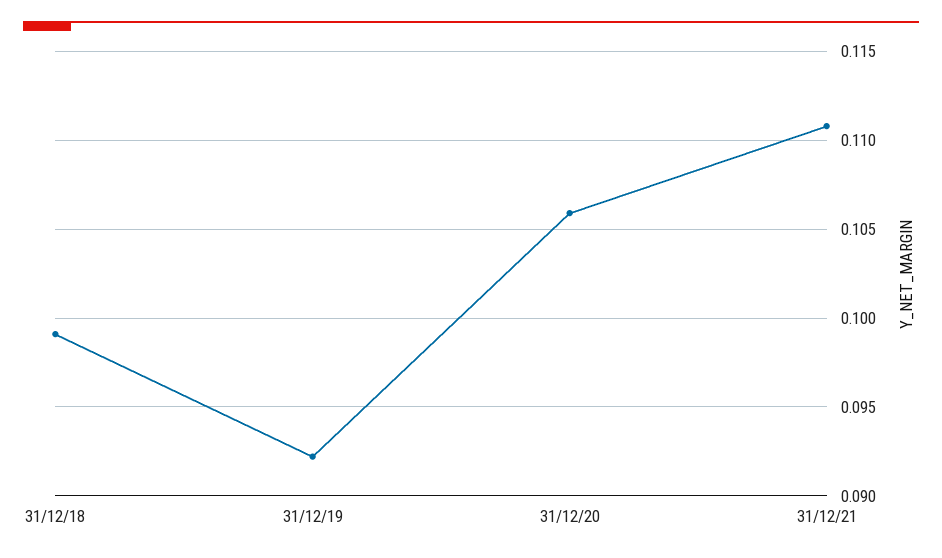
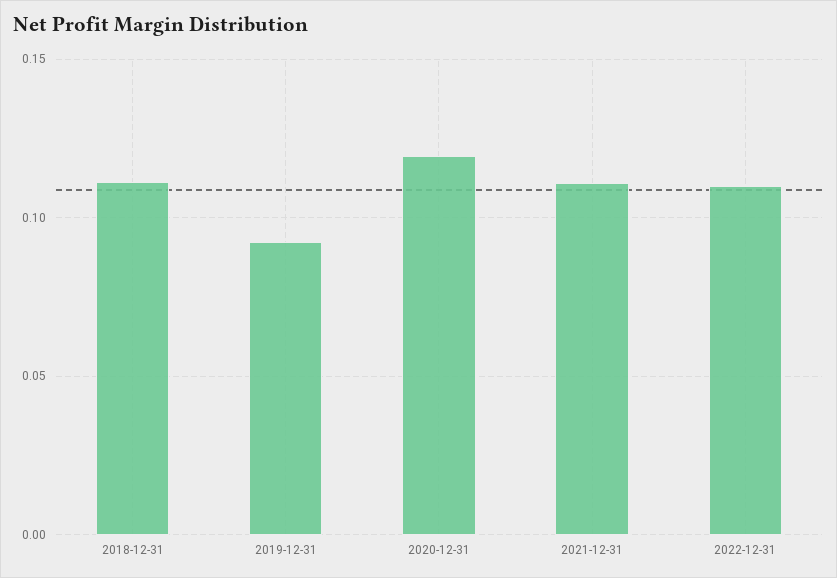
31/12/18: 0.099 -> 0.11
31/12/20: 0.106 -> 0.12
2022-12-31: none -> 0.11

